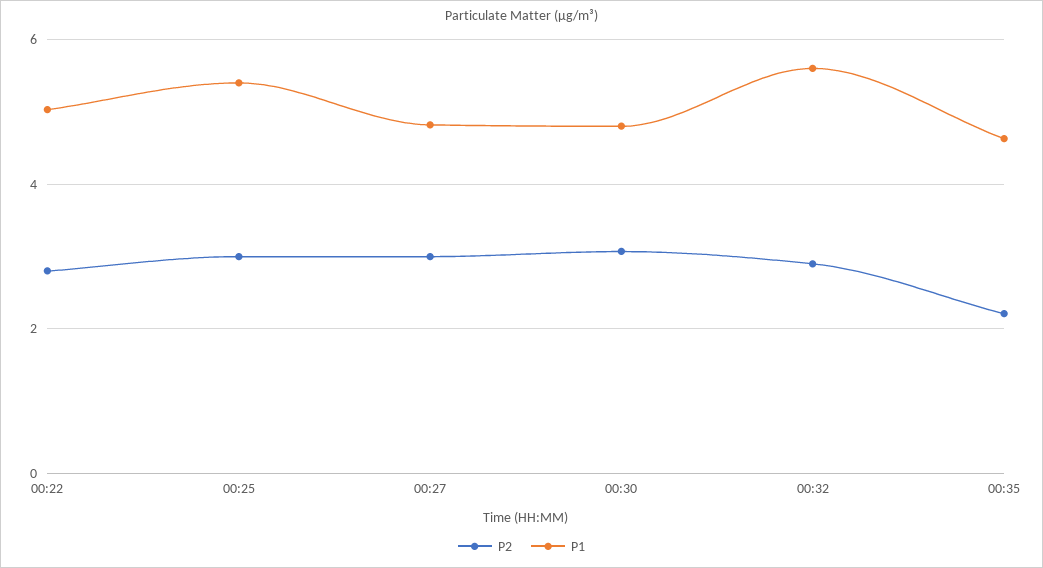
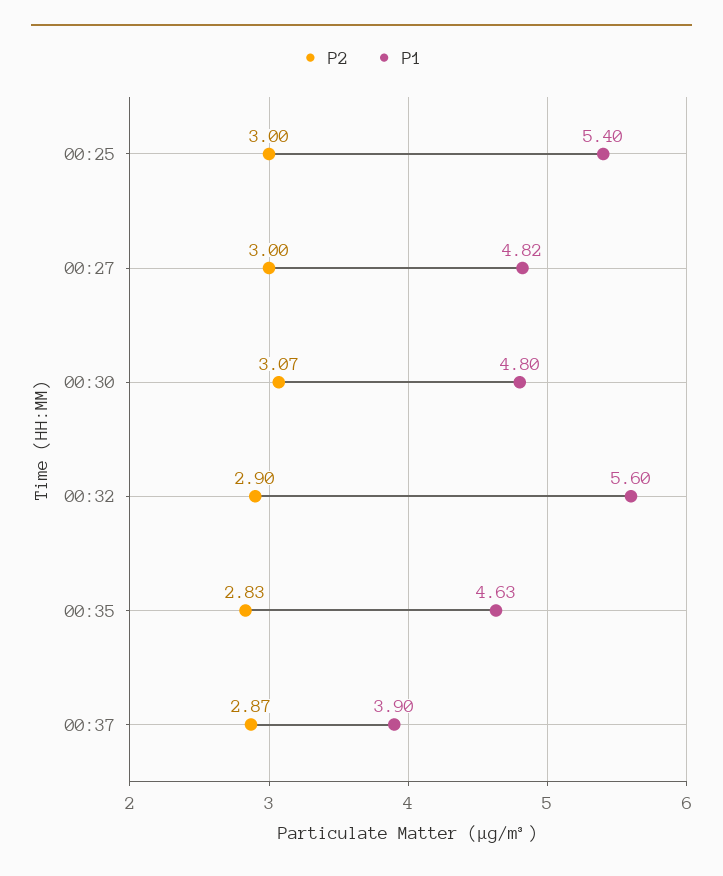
P2, 00:22: 2.8 -> none
P1, 00:22: 5 -> none
P2, 00:35: 2.2 -> 2.83
P2, 00:37: none -> 2.87
P1, 00:37: none -> 3.9

